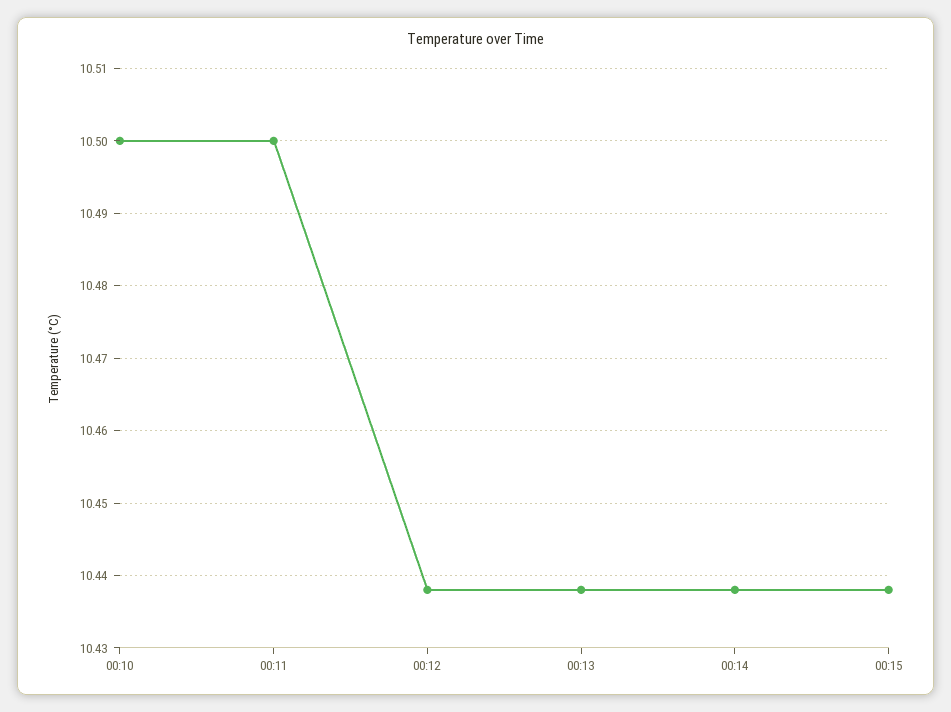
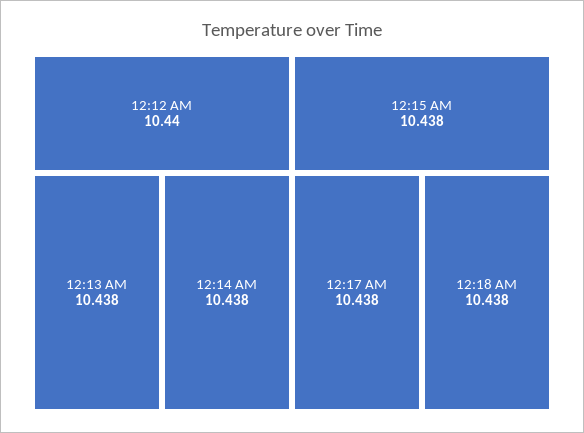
00:10: 10.5 -> none
00:11: 10.5 -> none
00:12: 10.438 -> 10.44
12:17 AM: none -> 10.438
12:18 AM: none -> 10.438

